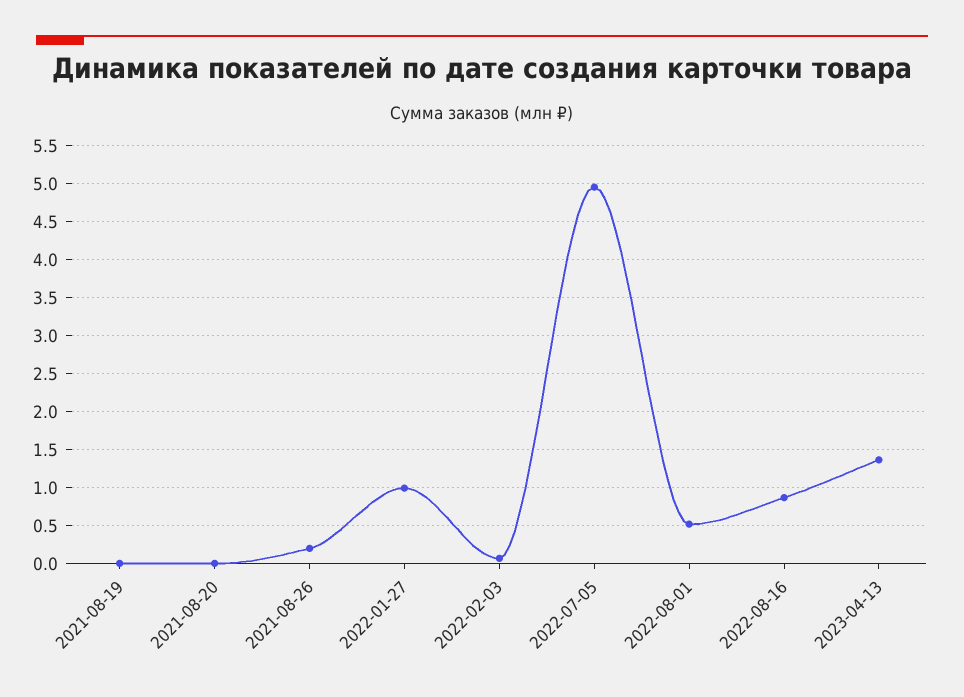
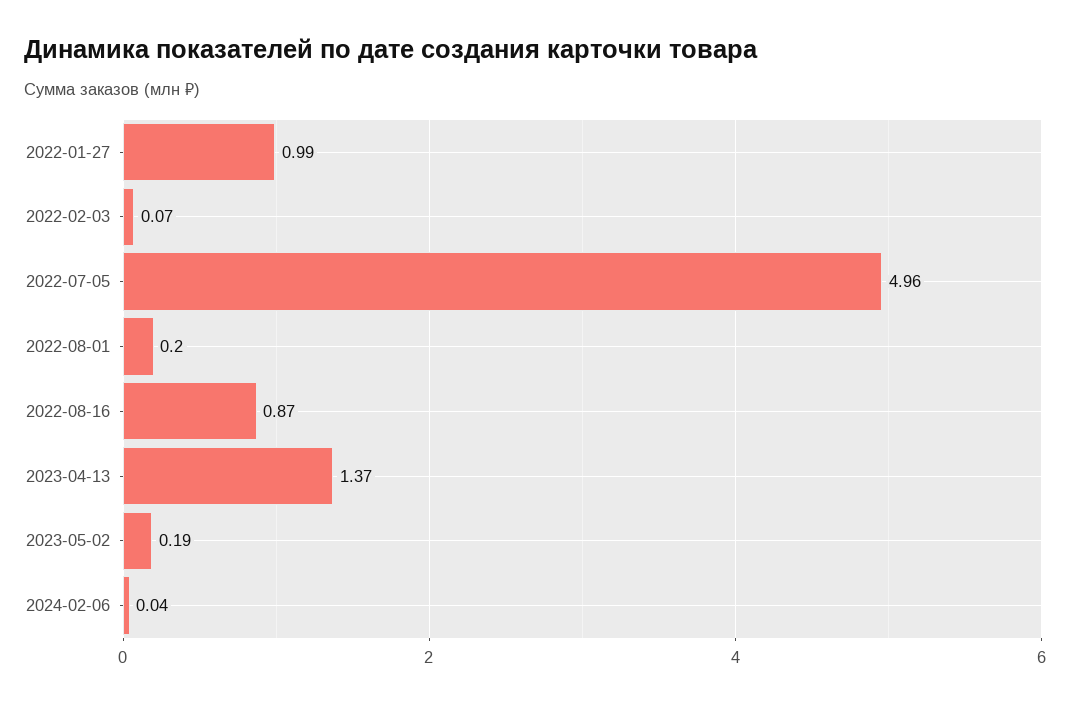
2021-08-19: 0 -> none
2021-08-20: 0 -> none
2021-08-26: 0.2 -> none
2022-08-01: 0.5 -> 0.2
2023-05-02: none -> 0.19
2024-02-06: none -> 0.04

